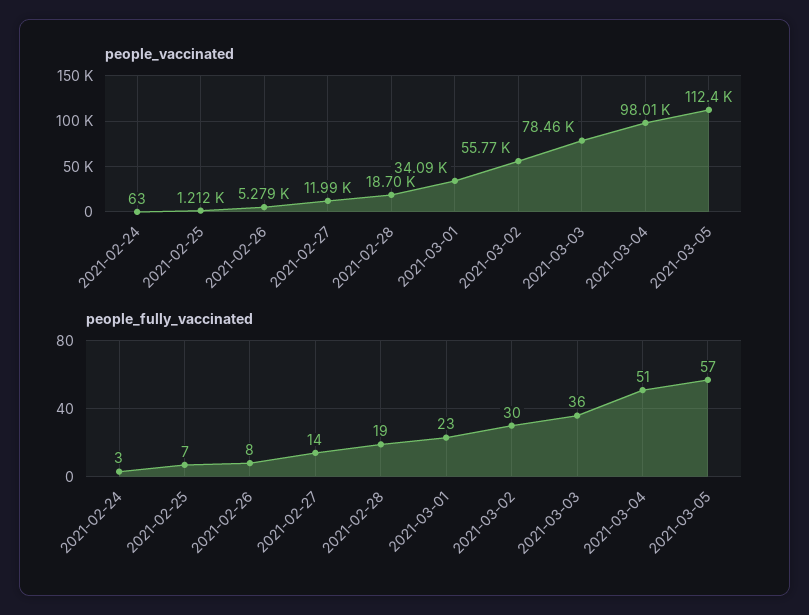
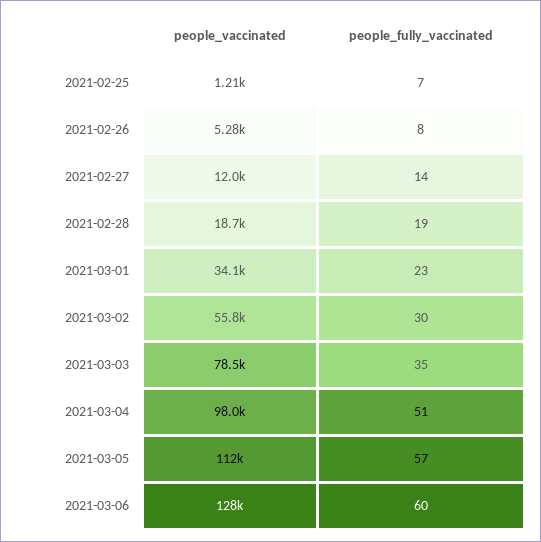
people_vaccinated, 2021-02-24: 63 -> none
people_fully_vaccinated, 2021-02-24: 3 -> none
people_fully_vaccinated, 2021-03-03: 36 -> 35
people_vaccinated, 2021-03-06: none -> 128000
people_fully_vaccinated, 2021-03-06: none -> 60

